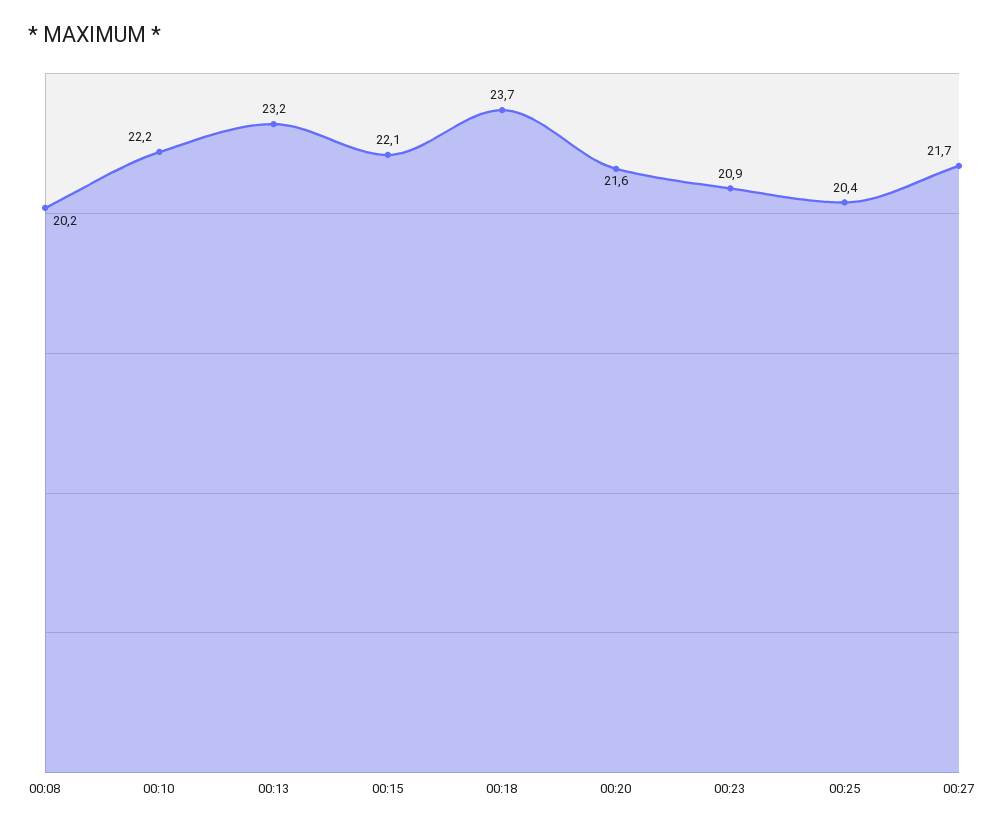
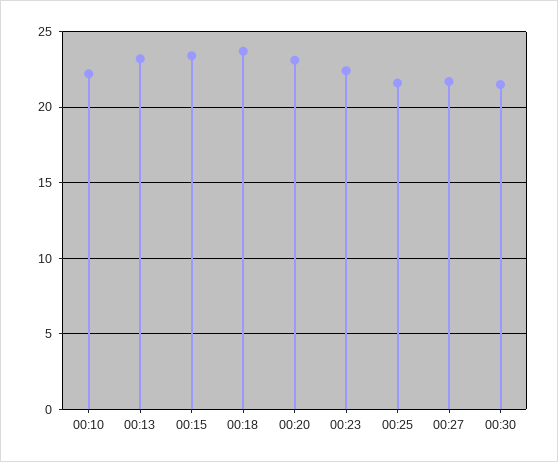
00:08: 20.2 -> none
00:15: 22.1 -> 23.5
00:20: 21.6 -> 23
00:23: 20.9 -> 22.5
00:25: 20.4 -> 21.5
00:30: none -> 21.5

